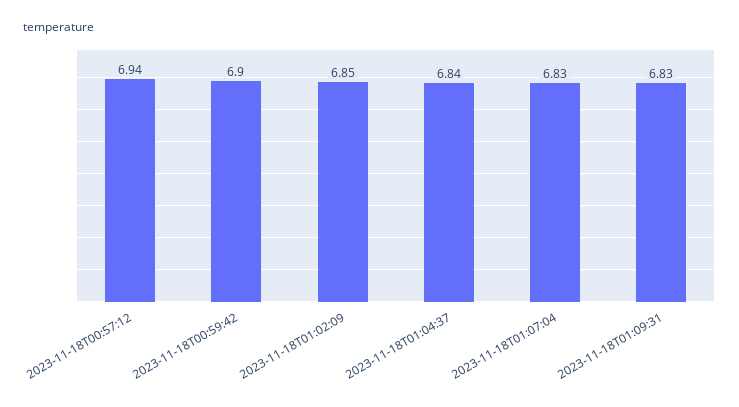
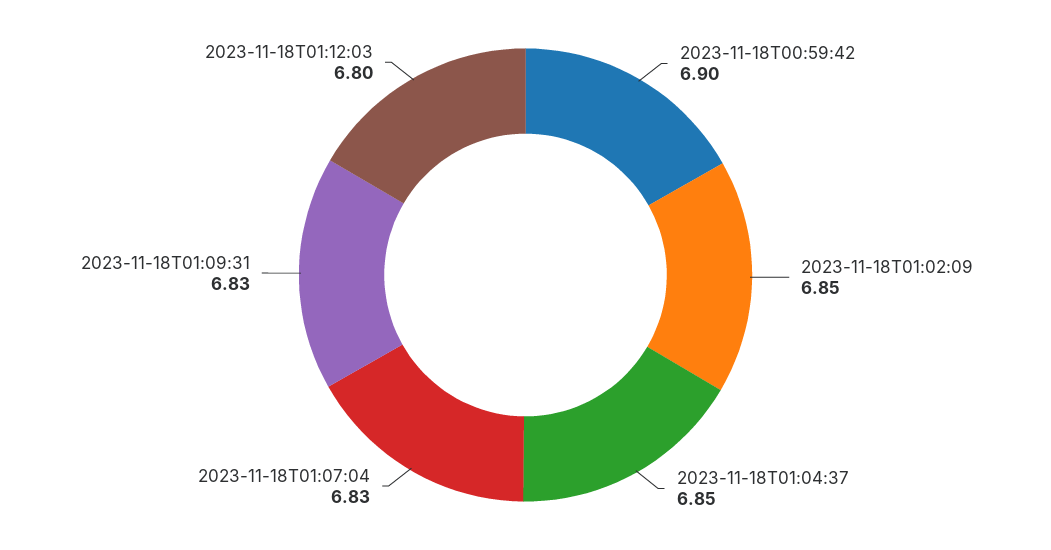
2023-11-18T00:57:12: 6.94 -> none
2023-11-18T01:04:37: 6.84 -> 6.85
2023-11-18T01:12:03: none -> 6.8

